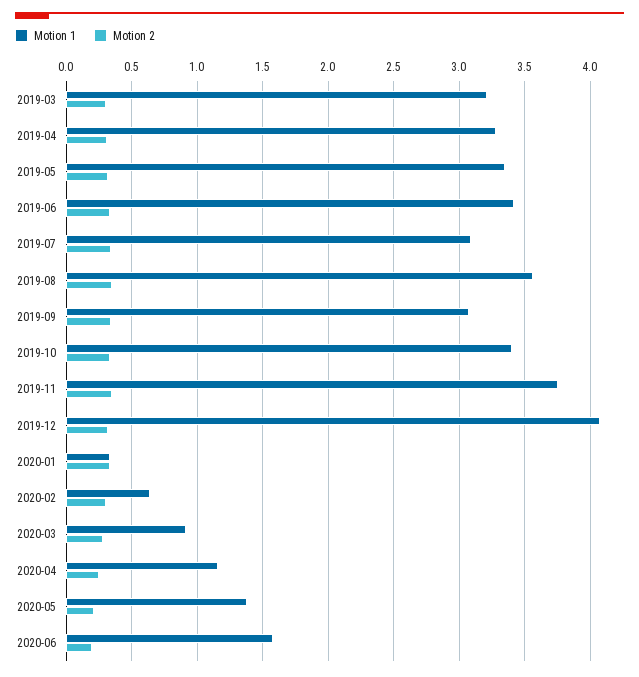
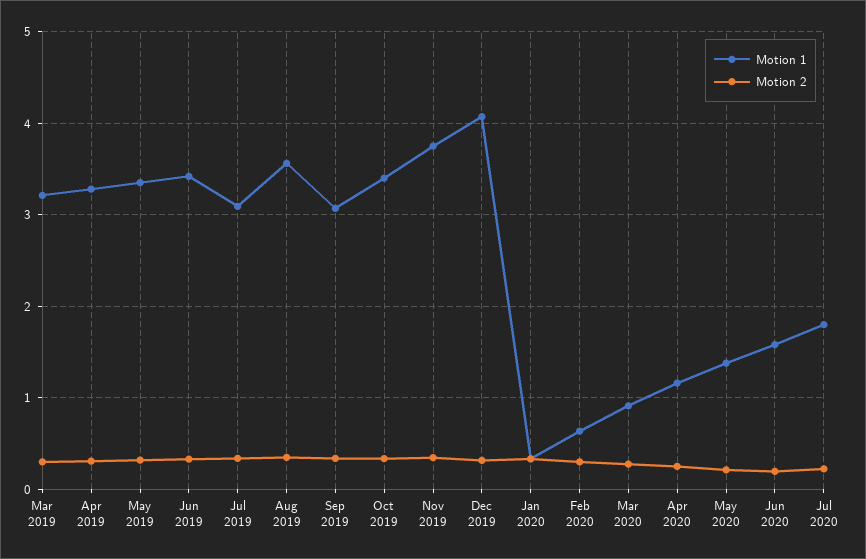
Motion 1, Jul 2020: none -> 1.8
Motion 2, Jul 2020: none -> 0.2

